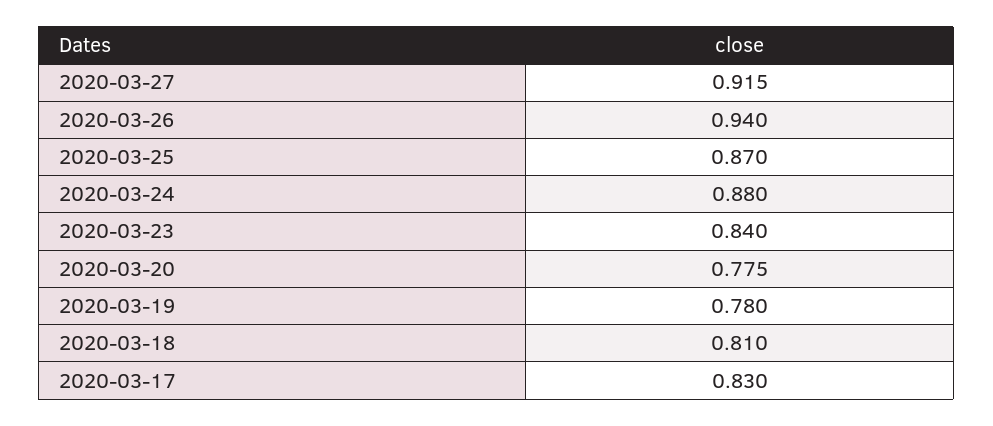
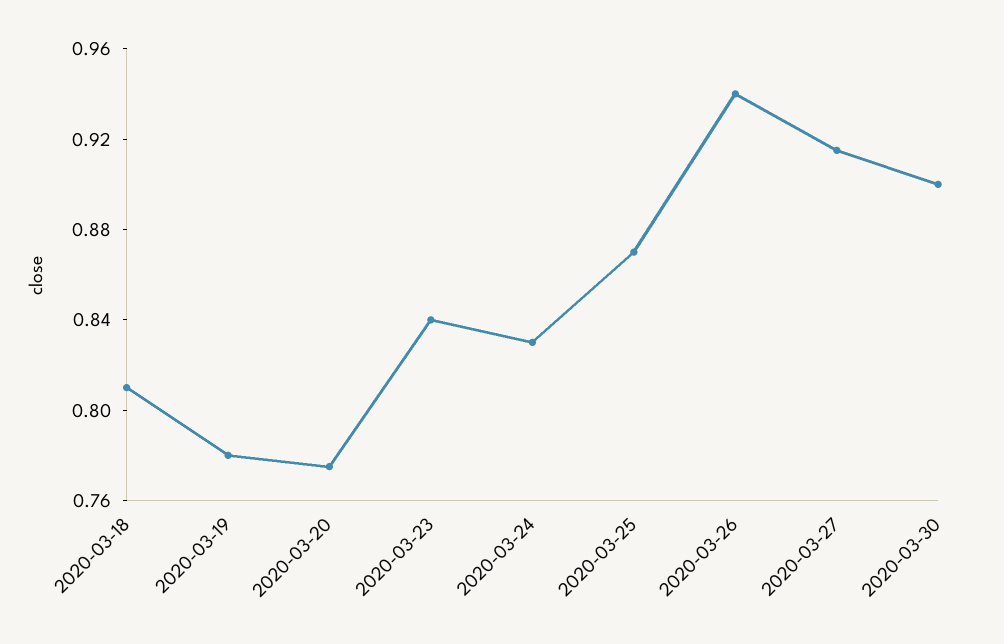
2020-03-24: 0.88 -> 0.83
2020-03-17: 0.83 -> none
2020-03-30: none -> 0.9

